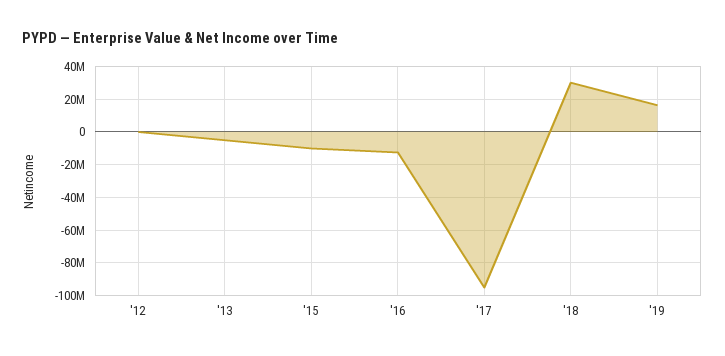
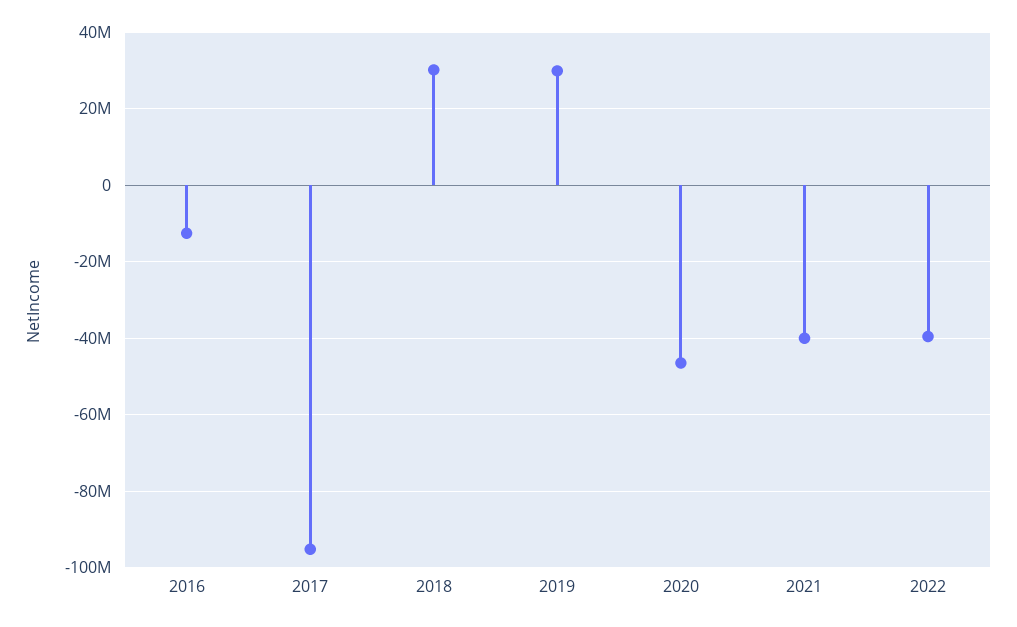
'12: 0 -> none
'13: -5000000 -> none
'15: -10000000 -> none
'19: 15000000 -> 30000000
2020: none -> -46000000
2021: none -> -40000000
2022: none -> -40000000

